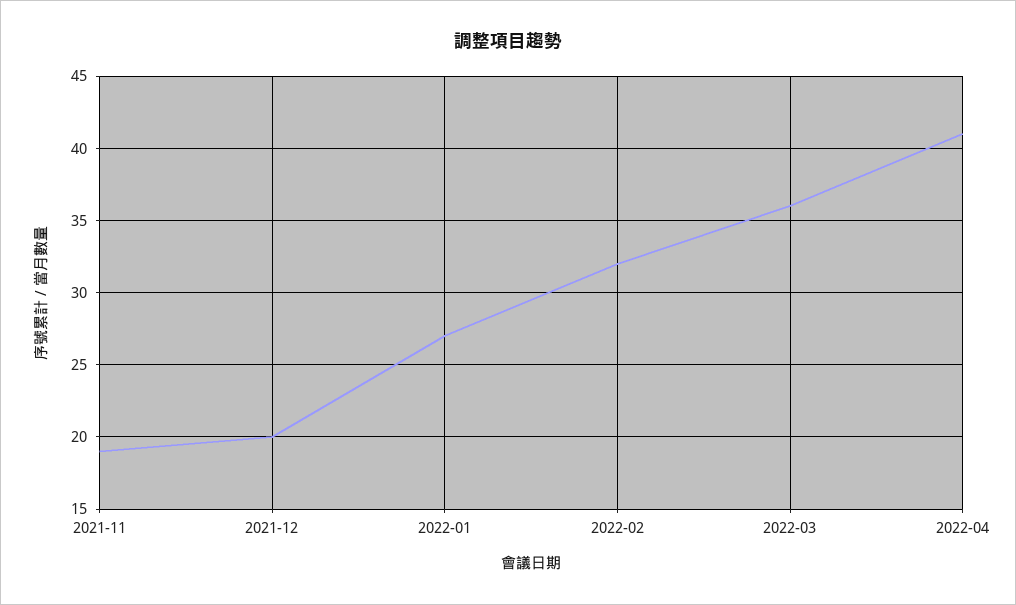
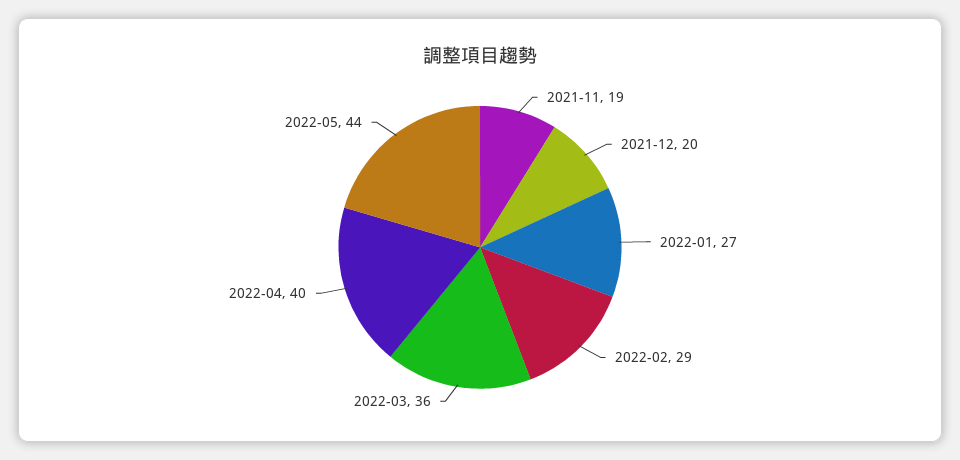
2022-02: 32 -> 29
2022-04: 41 -> 40
2022-05: none -> 44

